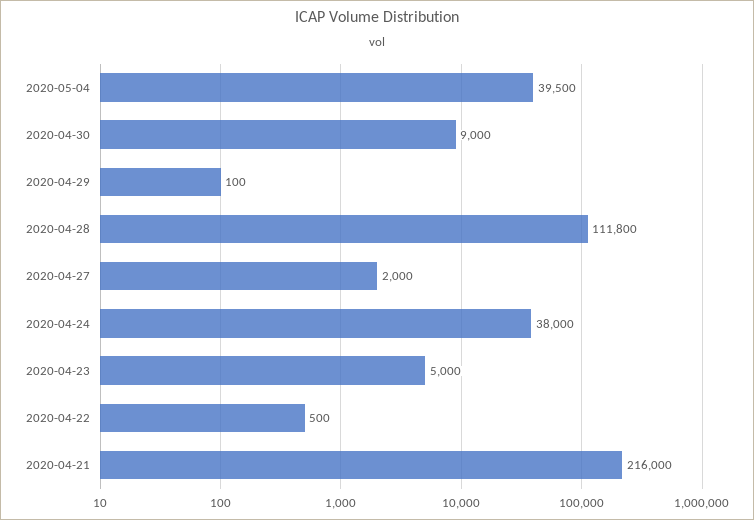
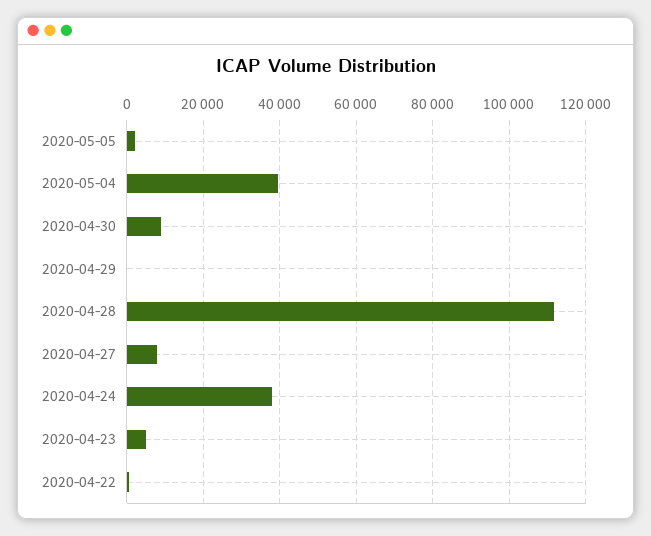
2020-04-27: 2000 -> 8000
2020-04-21: 216000 -> none
2020-05-05: none -> 2000

